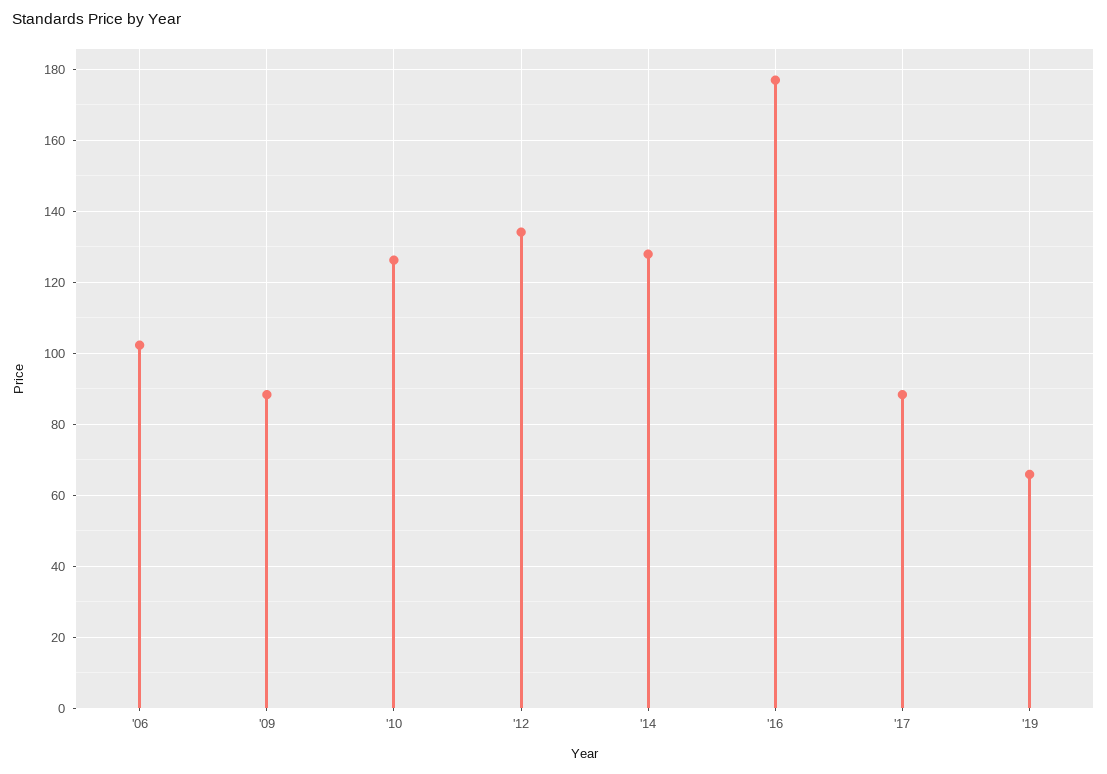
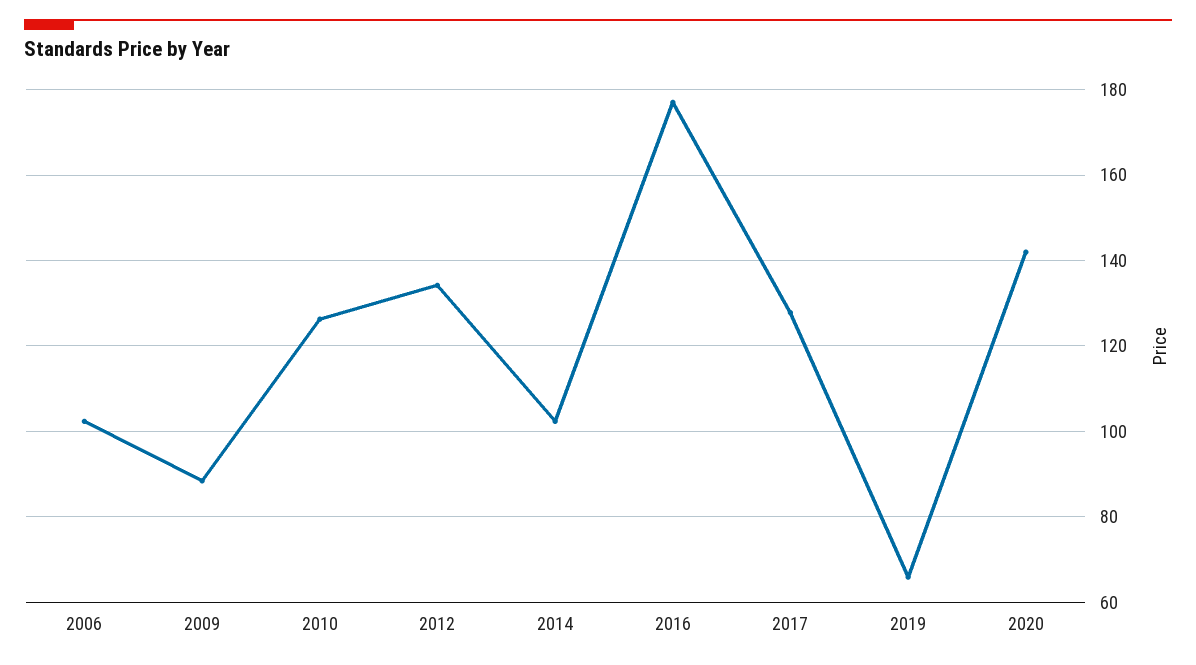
'14: 128 -> 102
'17: 88 -> 128
2020: none -> 142

